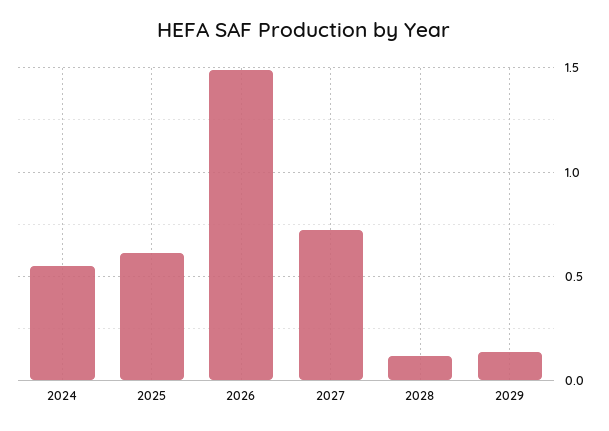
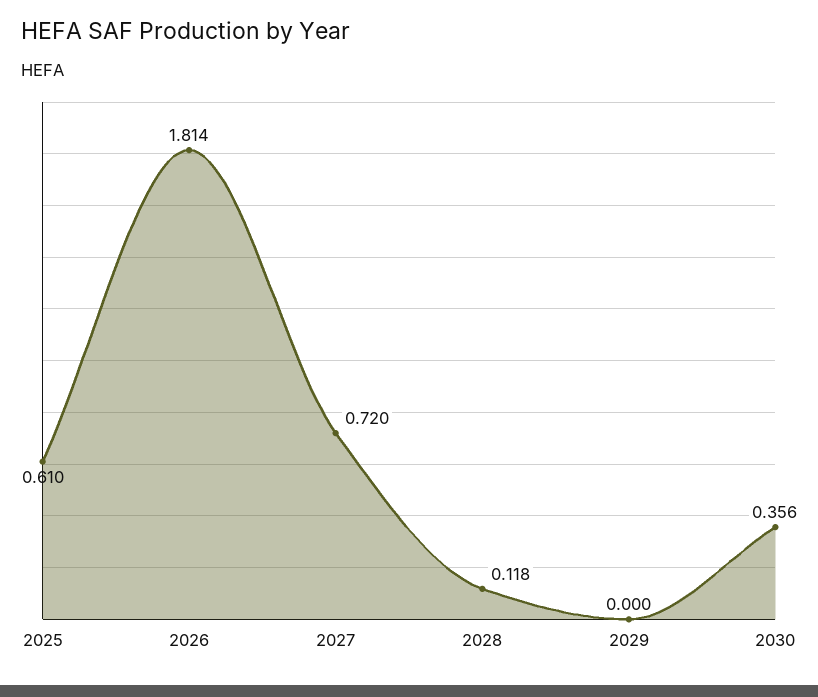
2024: 0.55 -> none
2026: 1.5 -> 1.814
2029: 0.15 -> 0
2030: none -> 0.356

